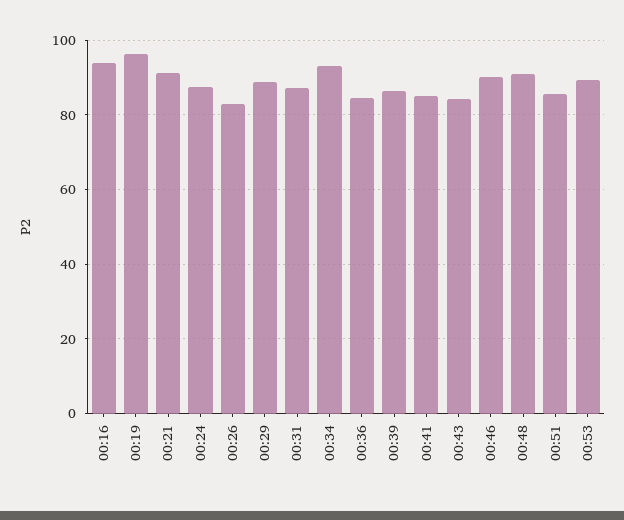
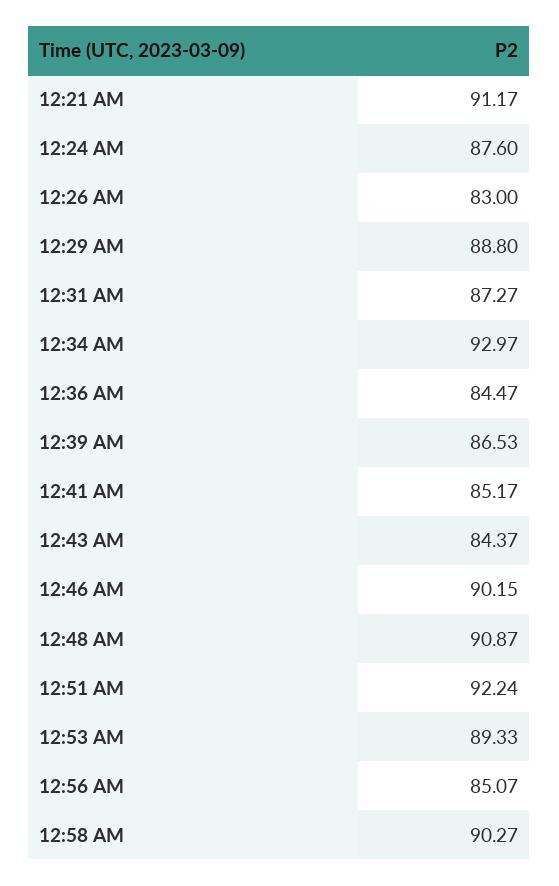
00:16: 94 -> none
00:19: 96 -> none
00:51: 86 -> 92.24
12:56 AM: none -> 85.07
12:58 AM: none -> 90.27

